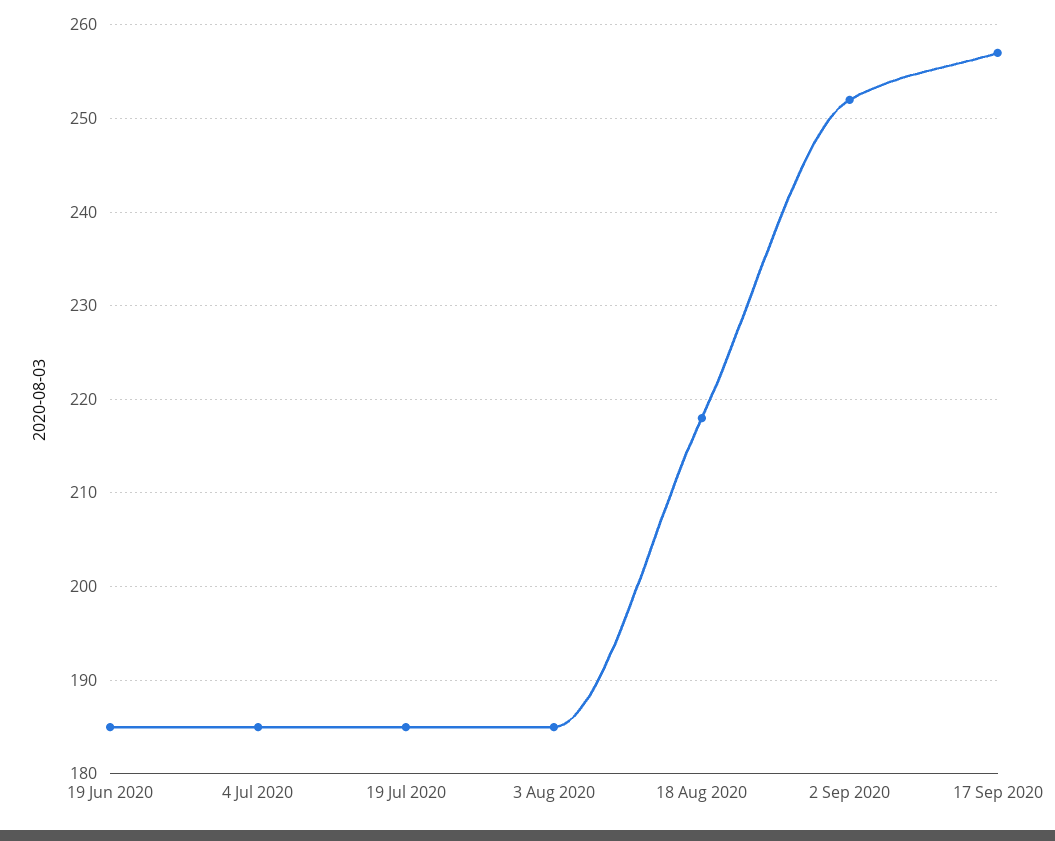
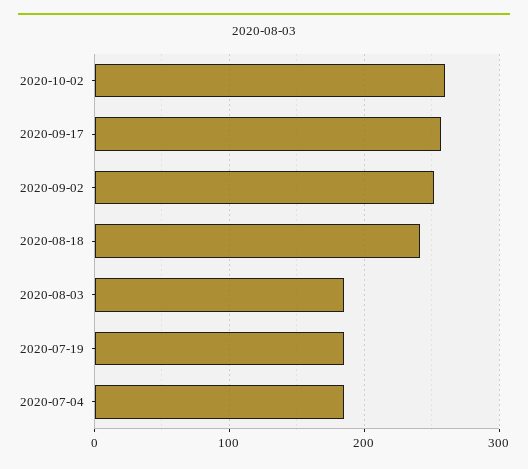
19 Jun 2020: 185 -> none
18 Aug 2020: 218 -> 240
2020-10-02: none -> 260

